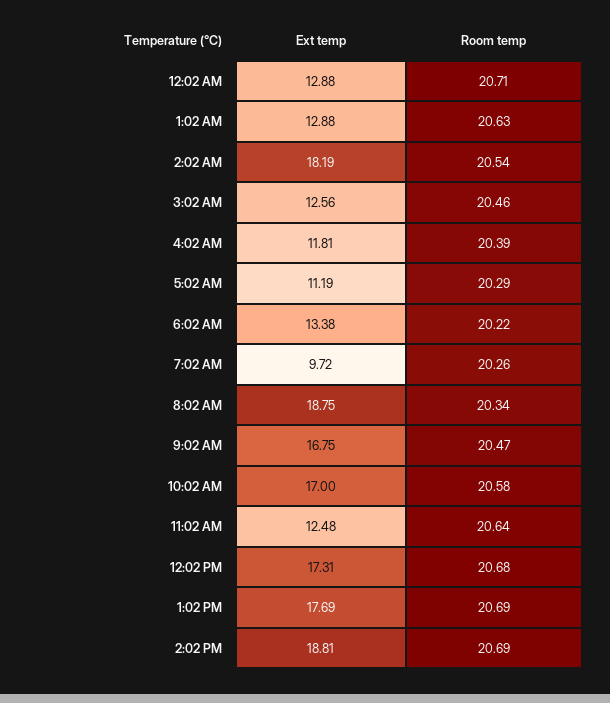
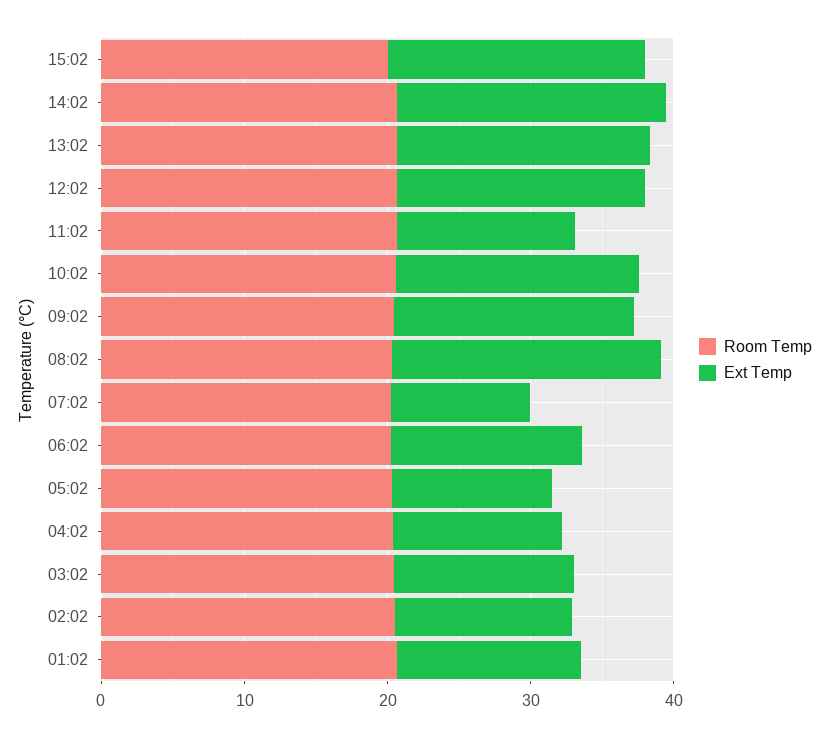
Ext temp, 12:02 AM: 12.88 -> none
Room temp, 12:02 AM: 20.71 -> none
Ext temp, 2:02 AM: 18.19 -> 12
Room temp, 15:02: none -> 20
Ext temp, 15:02: none -> 18

